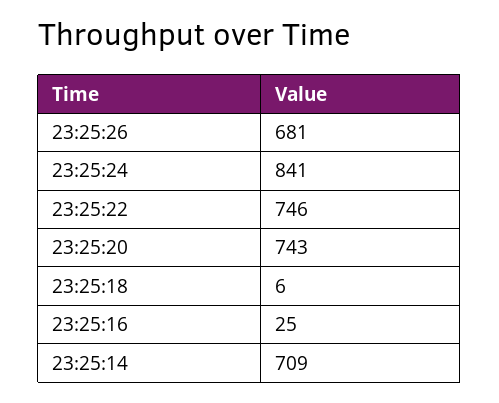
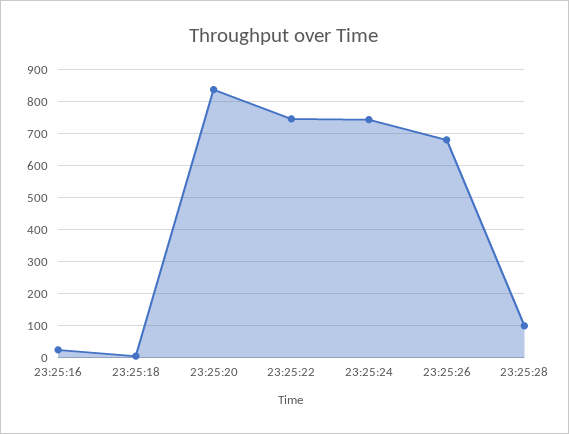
23:25:24: 841 -> 740
23:25:20: 743 -> 840
23:25:14: 709 -> none
23:25:28: none -> 100

